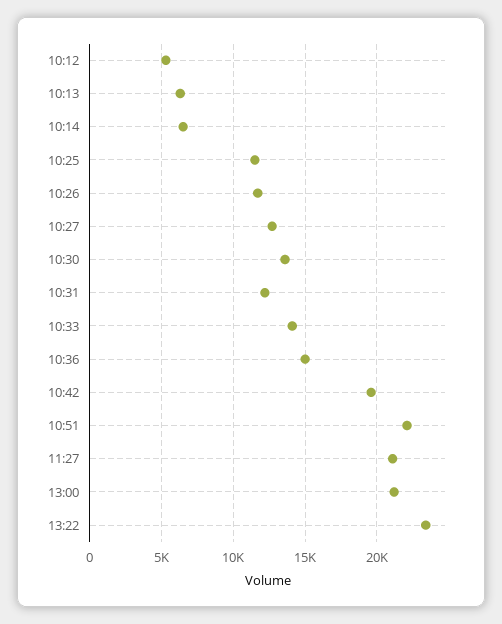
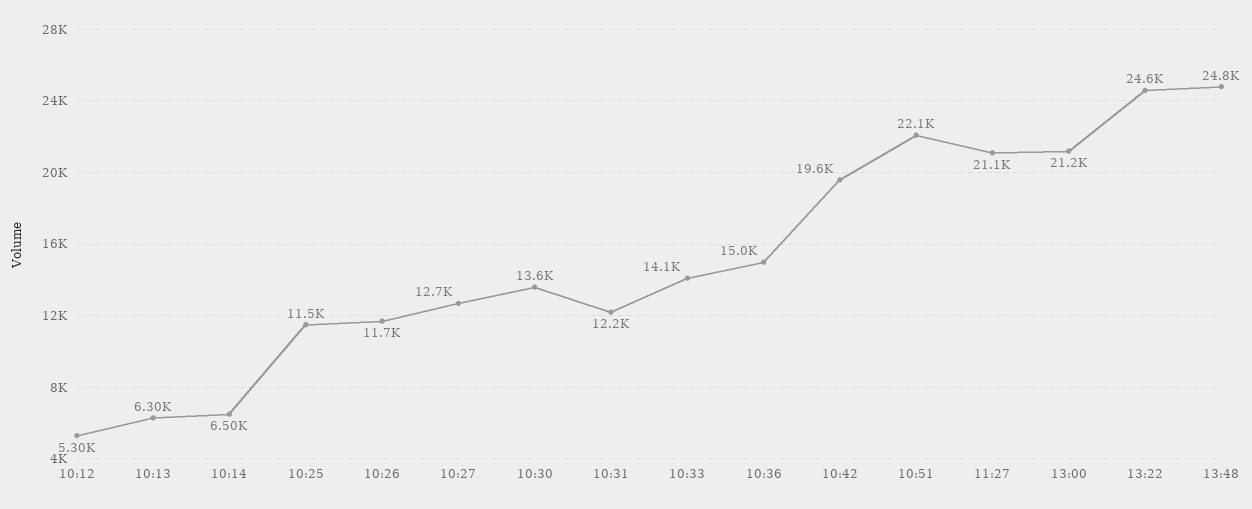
13:22: 23500 -> 24600
13:48: none -> 24800

